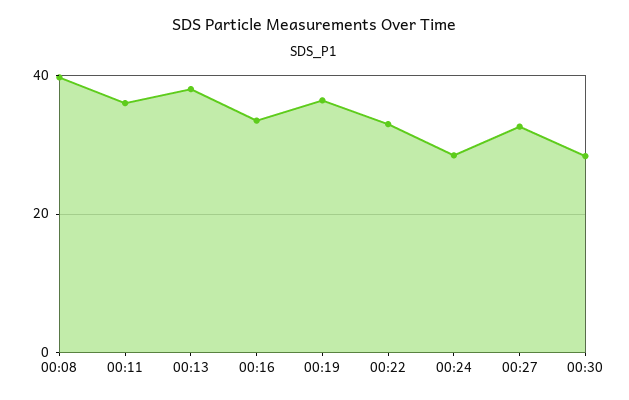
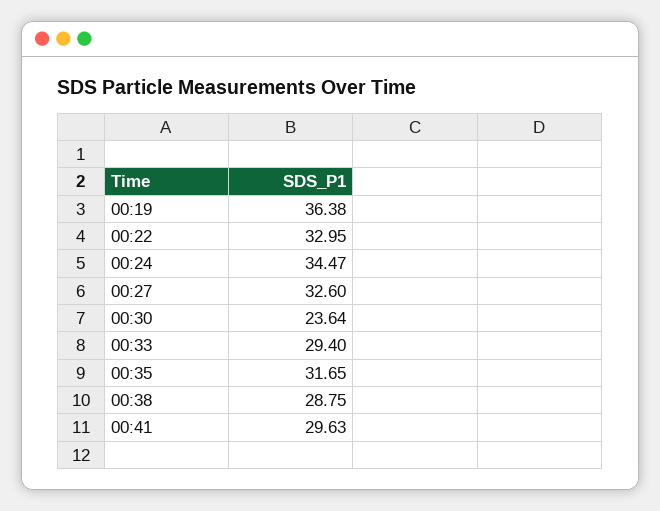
00:08: 40 -> none
00:11: 36 -> none
00:13: 38 -> none
00:16: 34 -> none
00:24: 28 -> 34.47
00:30: 28 -> 23.64
00:33: none -> 29.4
00:35: none -> 31.65
00:38: none -> 28.75
00:41: none -> 29.63

